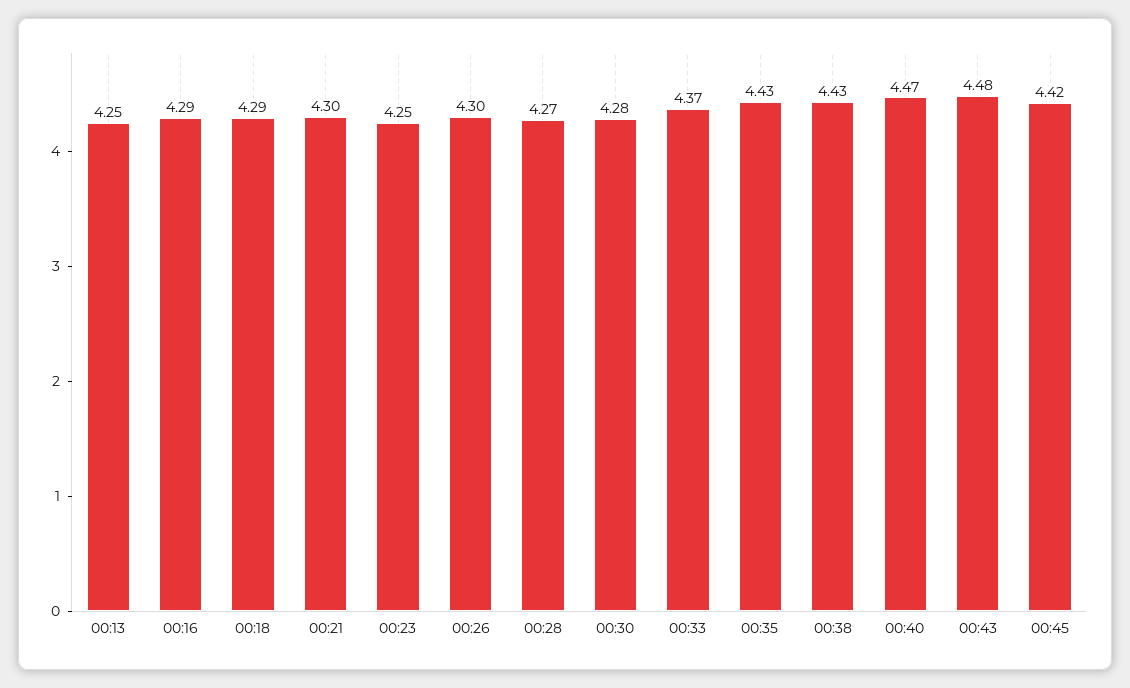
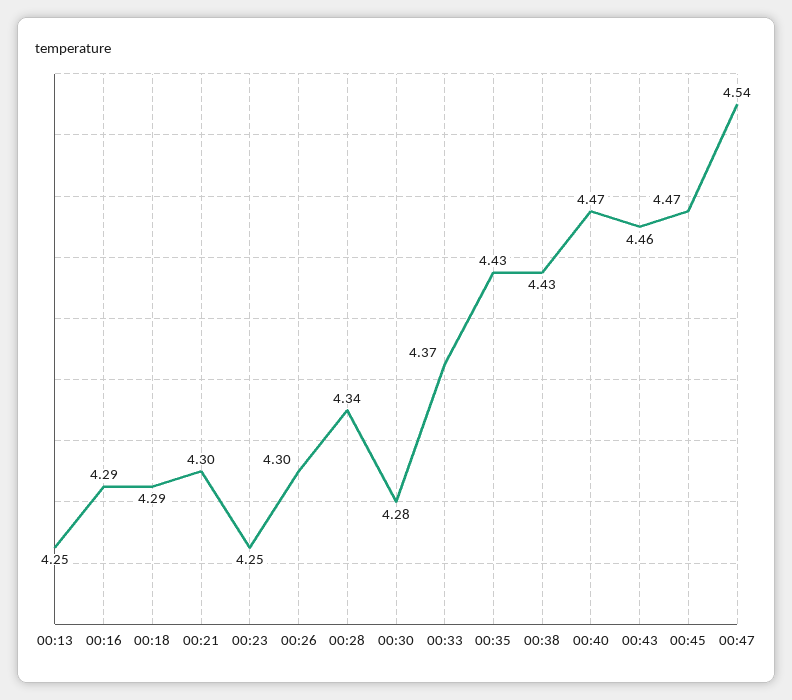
00:28: 4.27 -> 4.34
00:43: 4.48 -> 4.46
00:45: 4.42 -> 4.47
00:47: none -> 4.54

